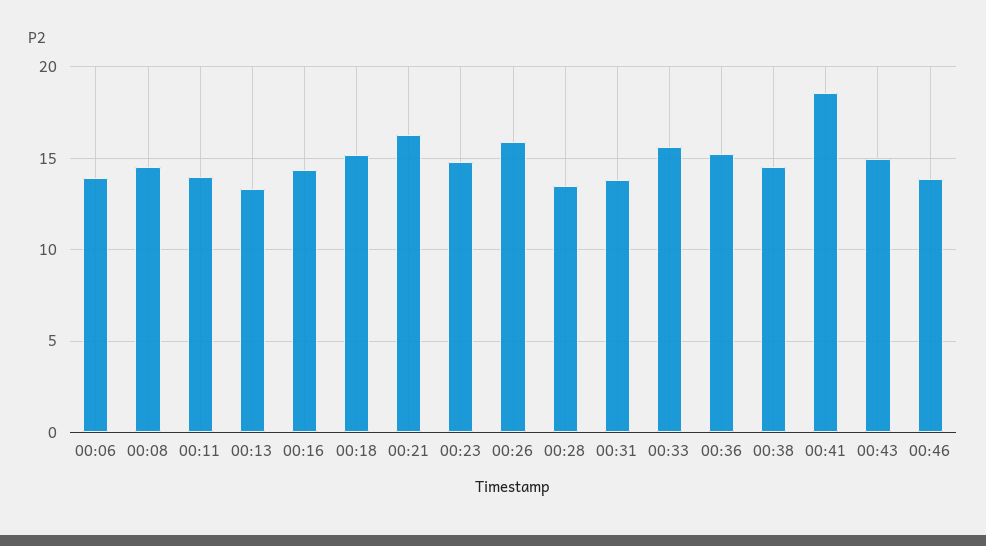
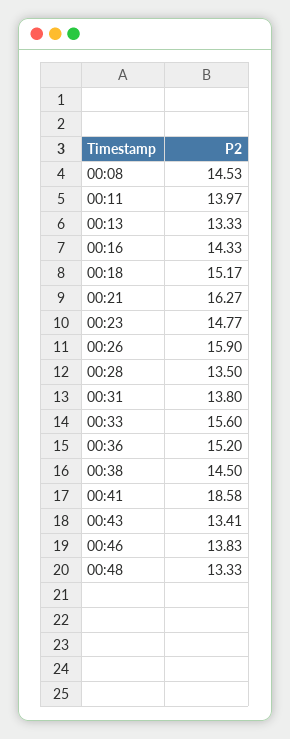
00:06: 14 -> none
00:43: 15 -> 13.41
00:48: none -> 13.33

